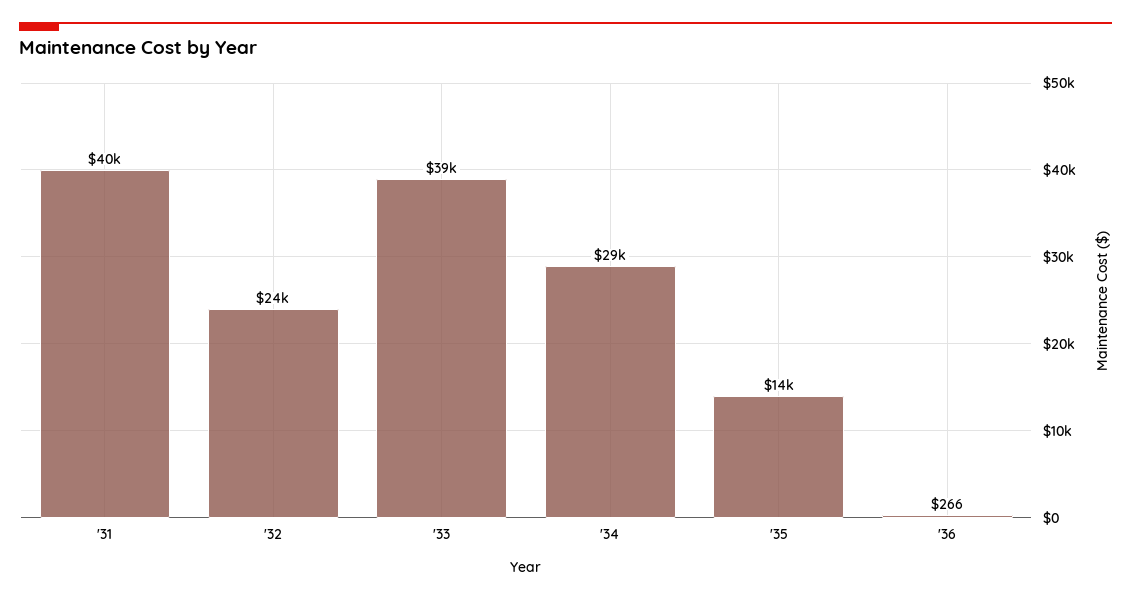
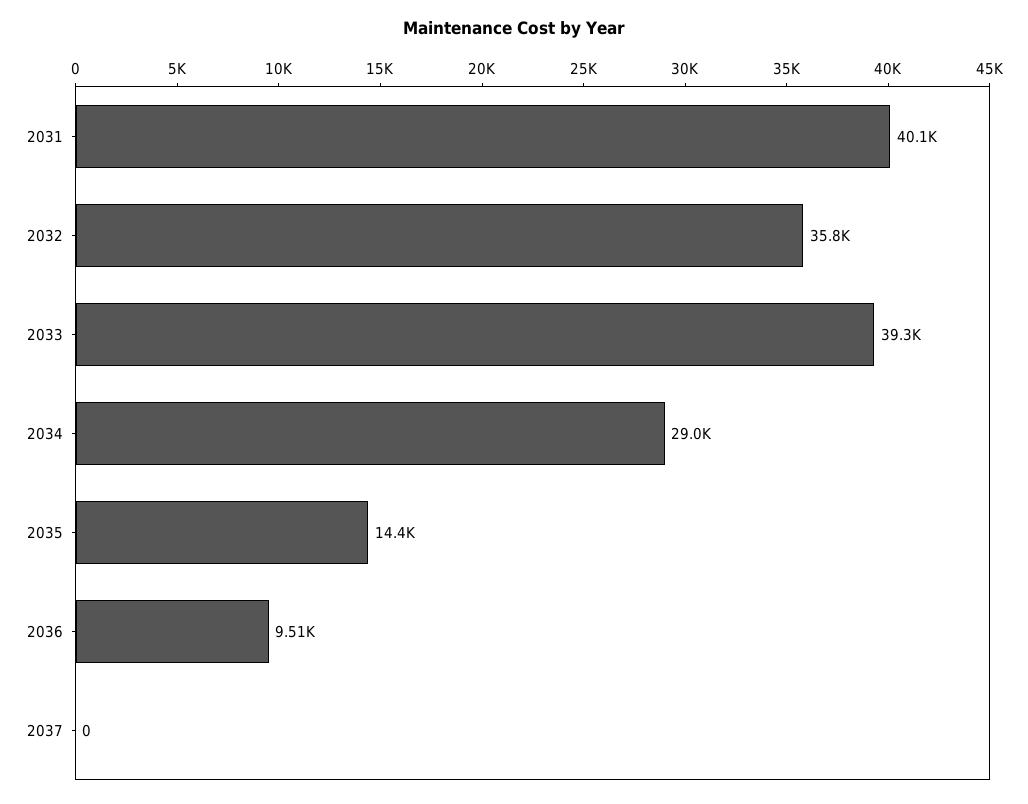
'32: 24000 -> 35800
'36: 266 -> 9510
2037: none -> 0

